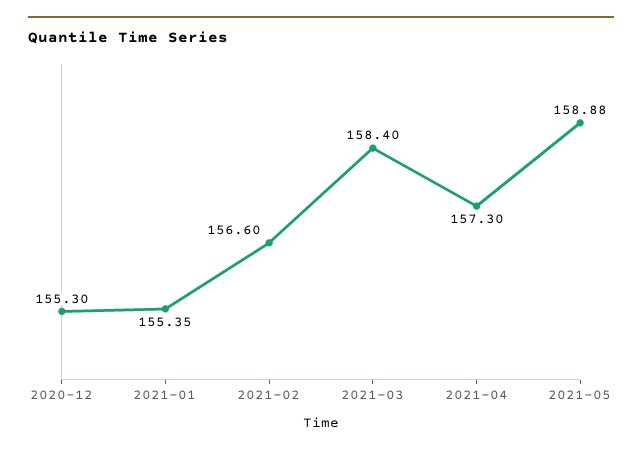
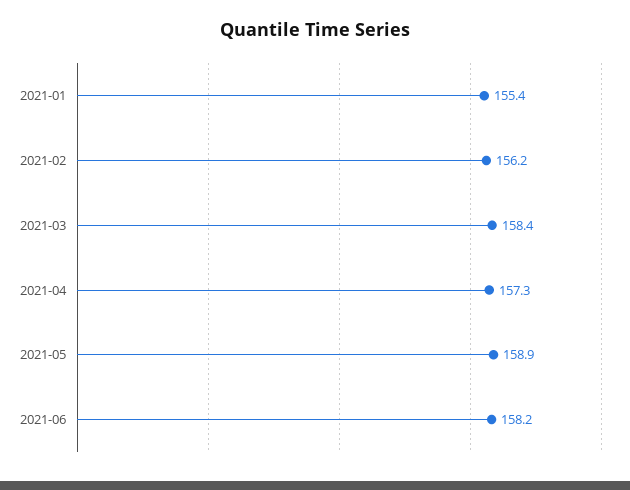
2020-12: 155.3 -> none
2021-02: 156.6 -> 156.2
2021-06: none -> 158.2

